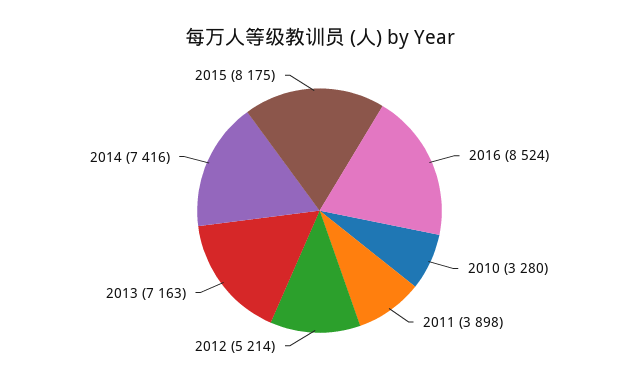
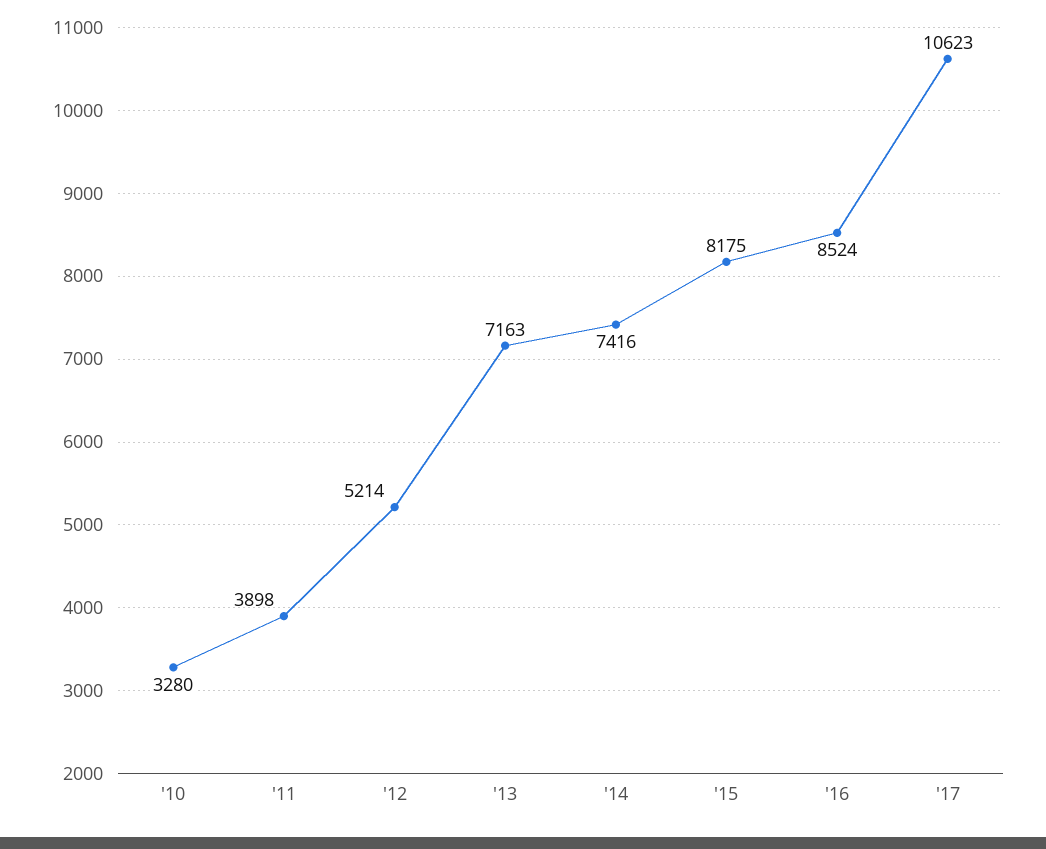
'17: none -> 10623

